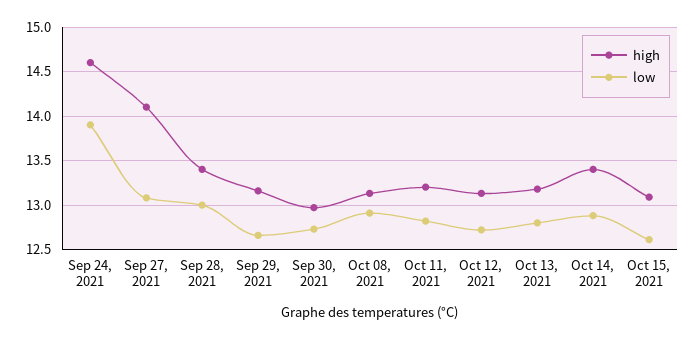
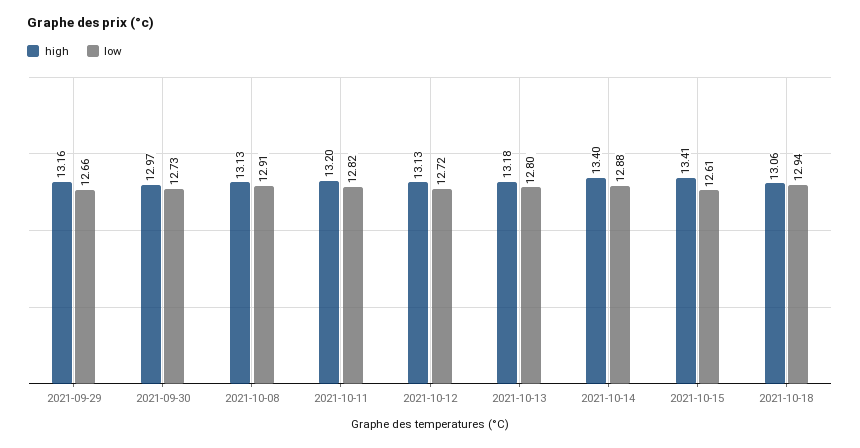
high, Sep 24, 2021: 14.6 -> none
low, Sep 24, 2021: 13.9 -> none
high, Sep 27, 2021: 14.1 -> none
low, Sep 27, 2021: 13.1 -> none
high, Sep 28, 2021: 13.4 -> none
low, Sep 28, 2021: 13 -> none
high, Oct 15, 2021: 13.1 -> 13.41
high, 2021-10-18: none -> 13.06
low, 2021-10-18: none -> 12.94

